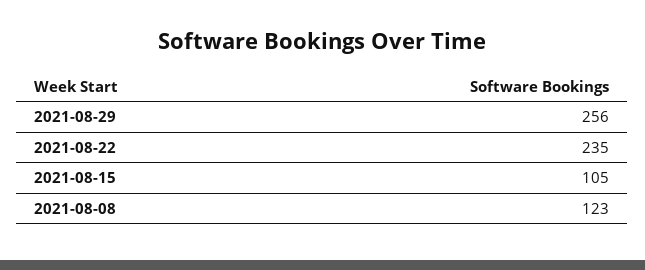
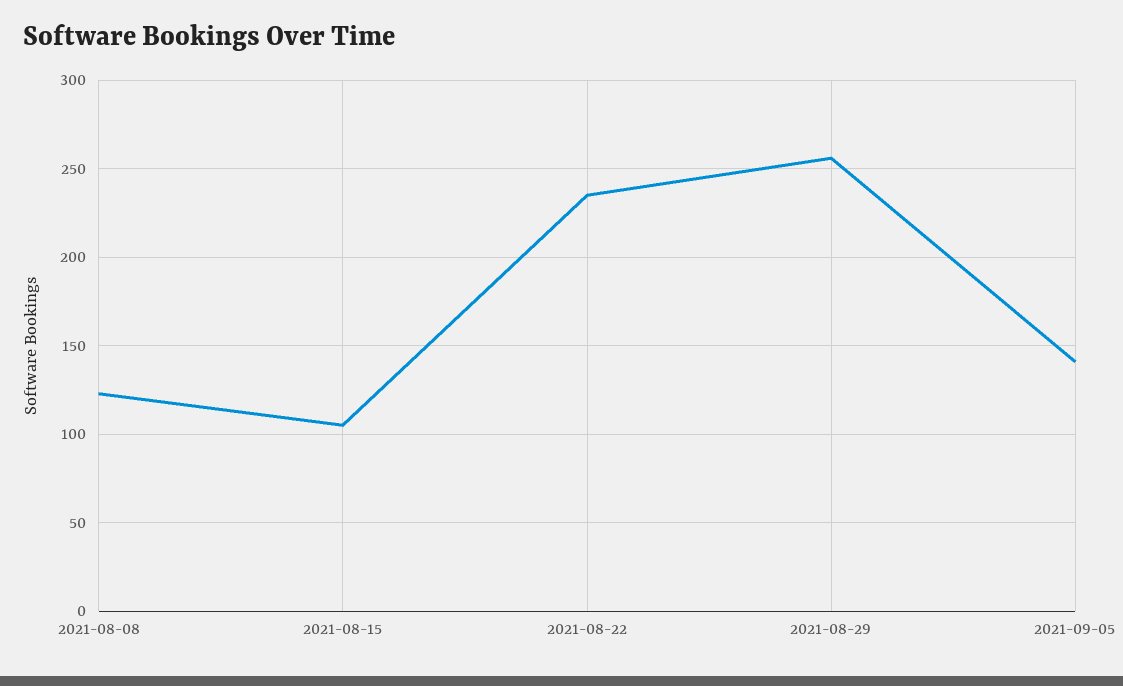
2021-09-05: none -> 140

